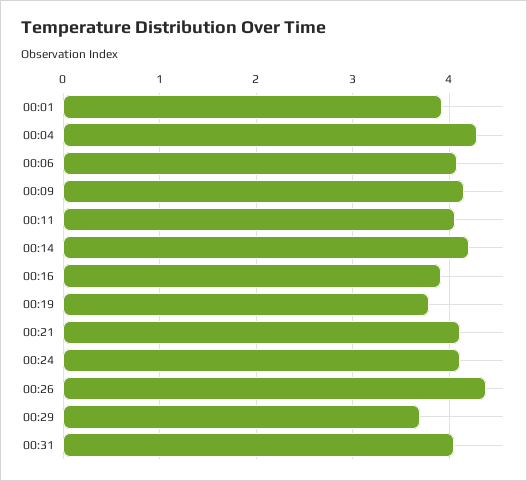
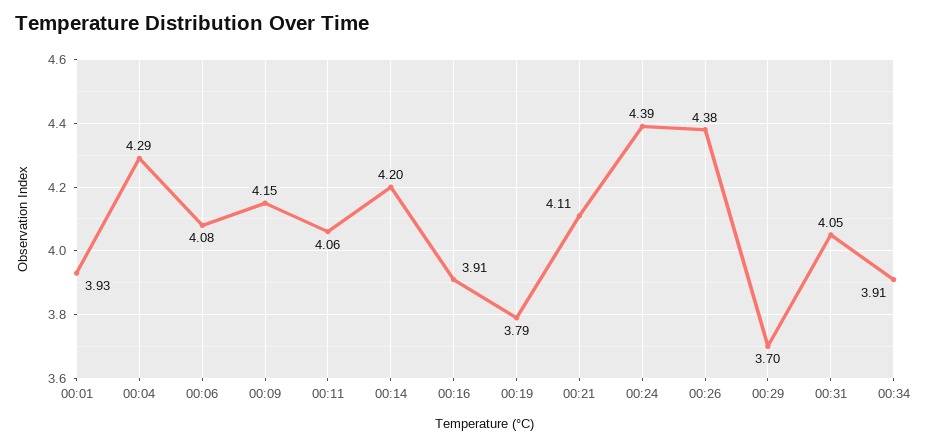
00:24: 4.1 -> 4.39
00:34: none -> 3.91

